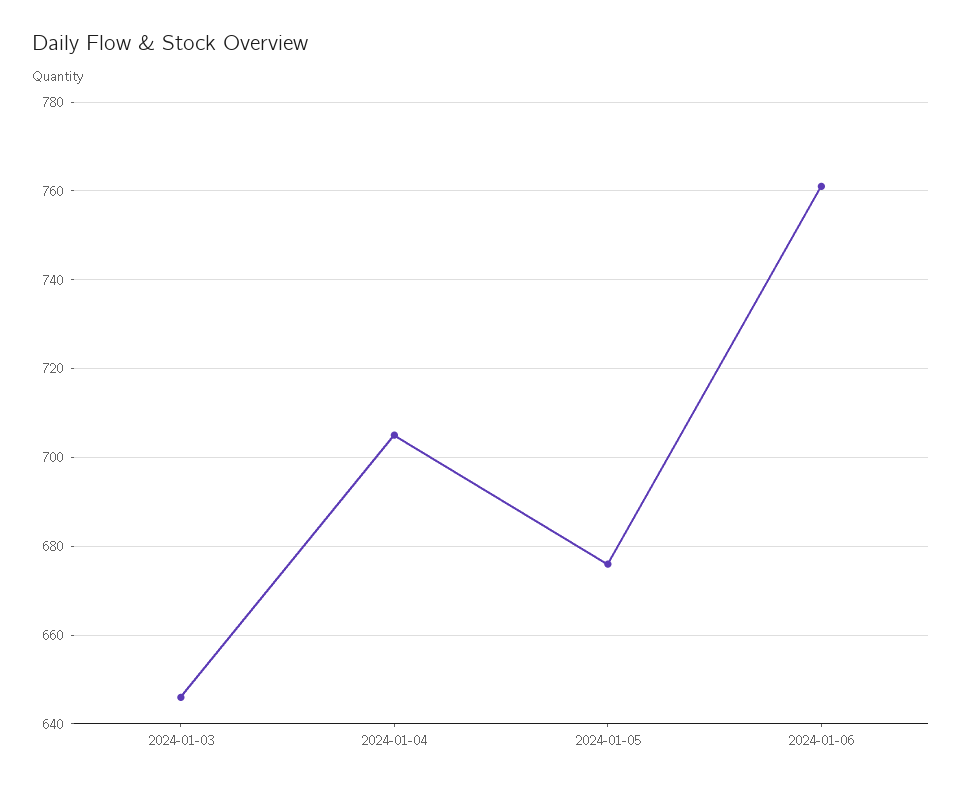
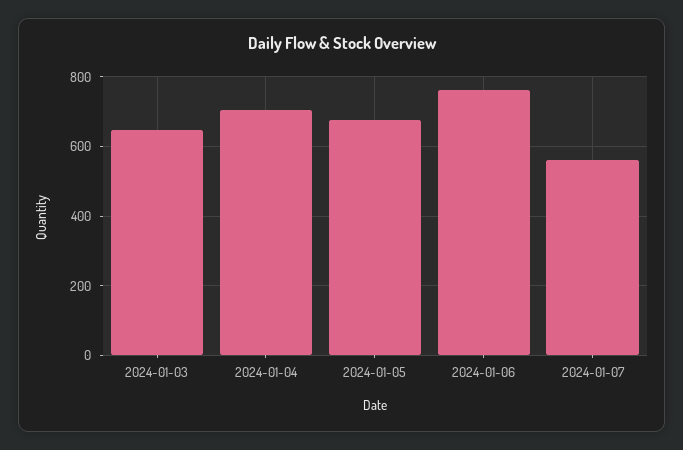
2024-01-07: none -> 560

